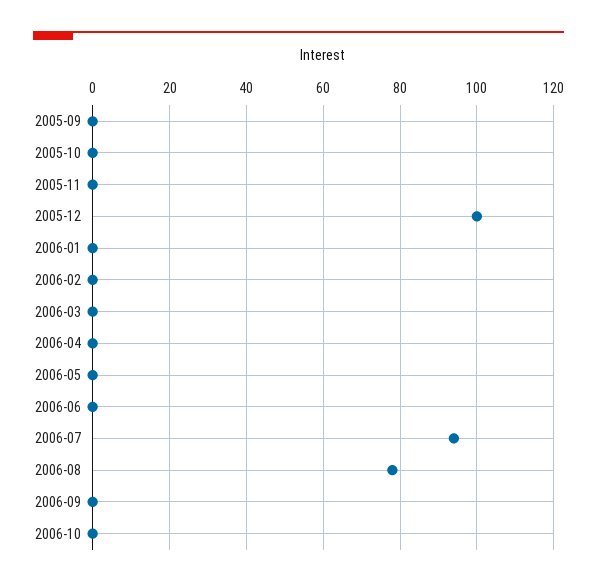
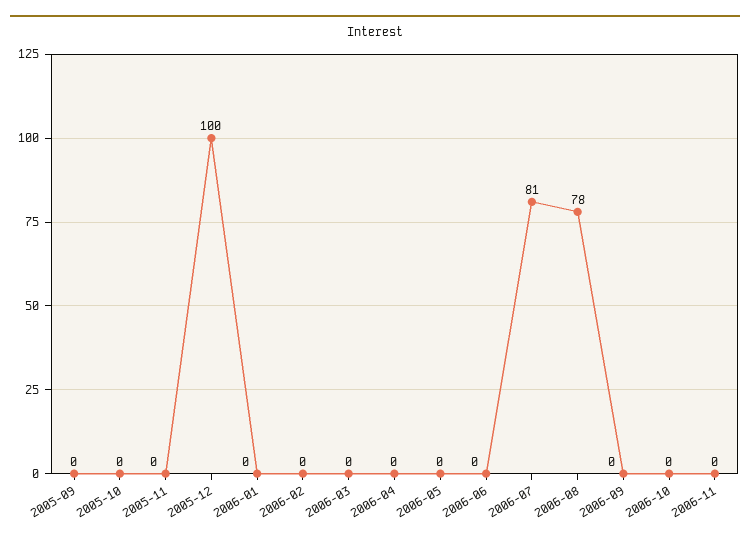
2006-07: 95 -> 81
2006-11: none -> 0

